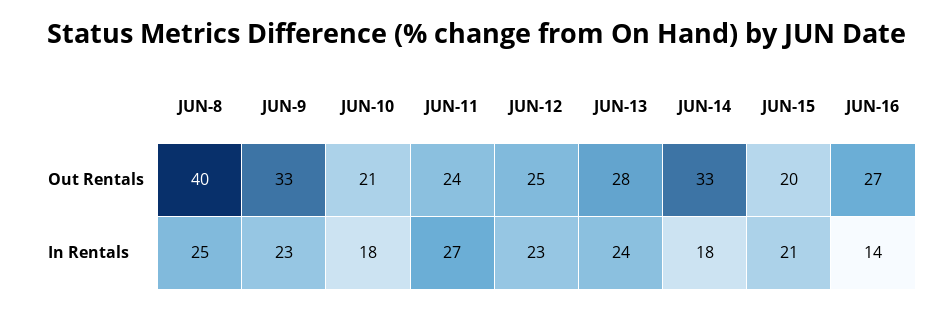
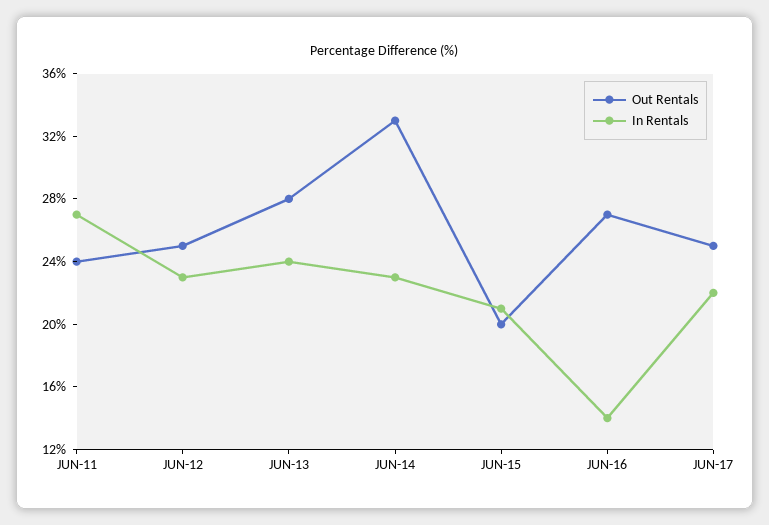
Out Rentals, JUN-8: 40 -> none
Out Rentals, JUN-9: 33 -> none
Out Rentals, JUN-10: 21 -> none
In Rentals, JUN-8: 25 -> none
In Rentals, JUN-9: 23 -> none
In Rentals, JUN-10: 18 -> none
In Rentals, JUN-14: 18 -> 23
Out Rentals, JUN-17: none -> 25
In Rentals, JUN-17: none -> 22

